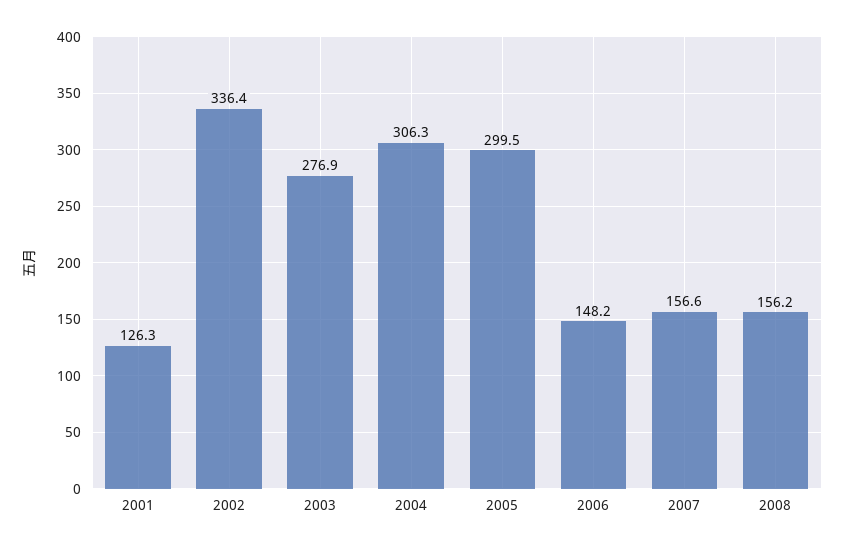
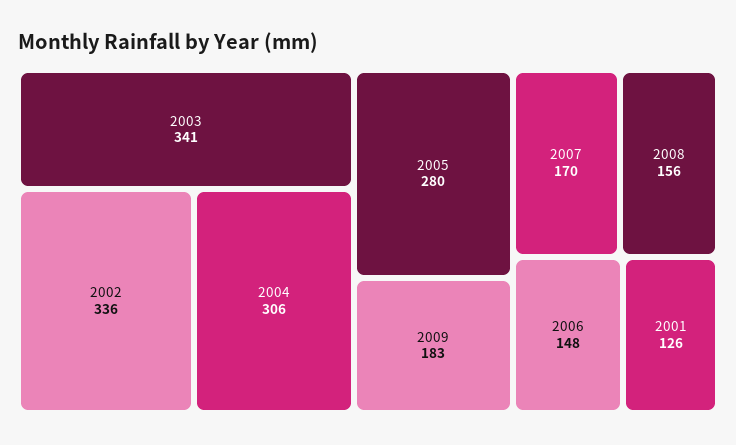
2003: 276.9 -> 341
2005: 299.5 -> 280
2007: 156.6 -> 170
2009: none -> 183

